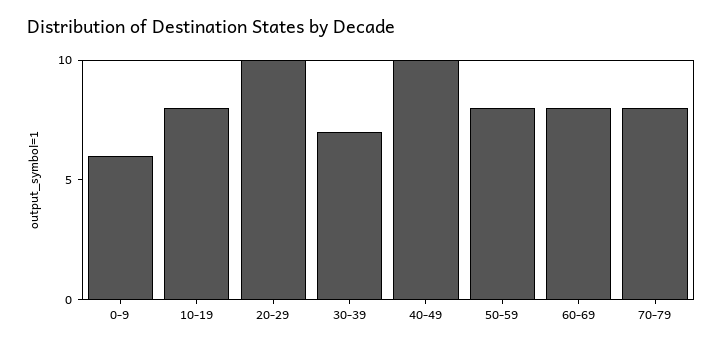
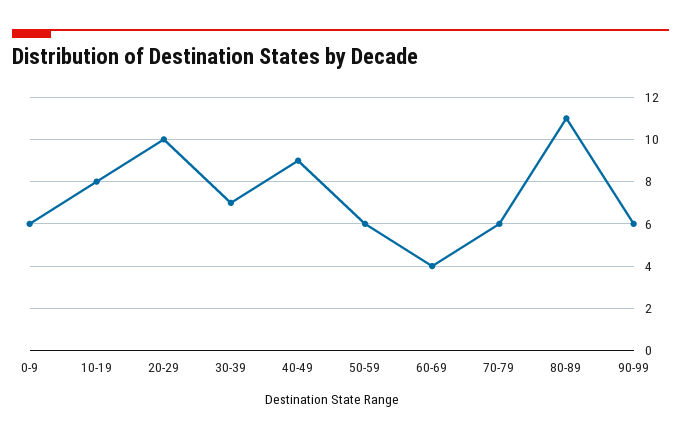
40-49: 10 -> 9
50-59: 8 -> 6
60-69: 8 -> 4
70-79: 8 -> 6
80-89: none -> 11
90-99: none -> 6

